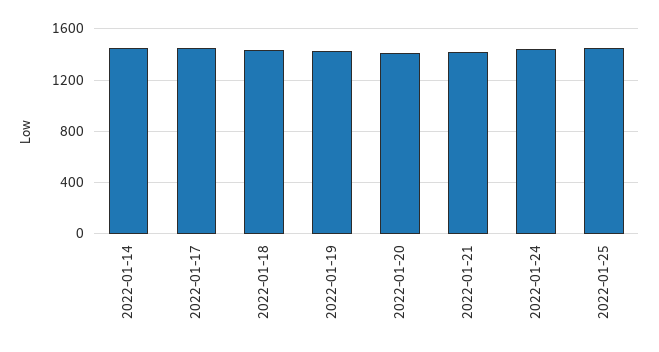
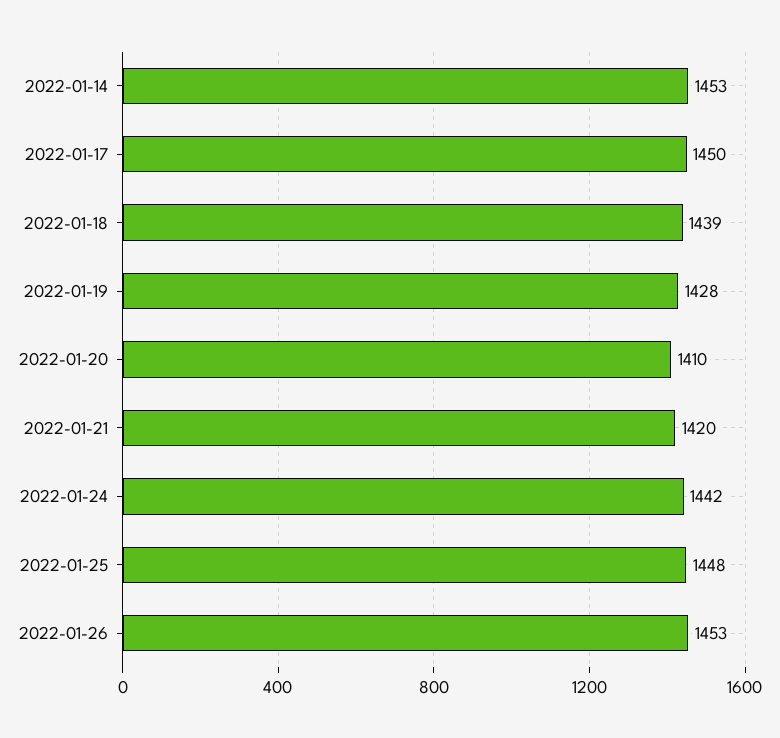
2022-01-26: none -> 1453

